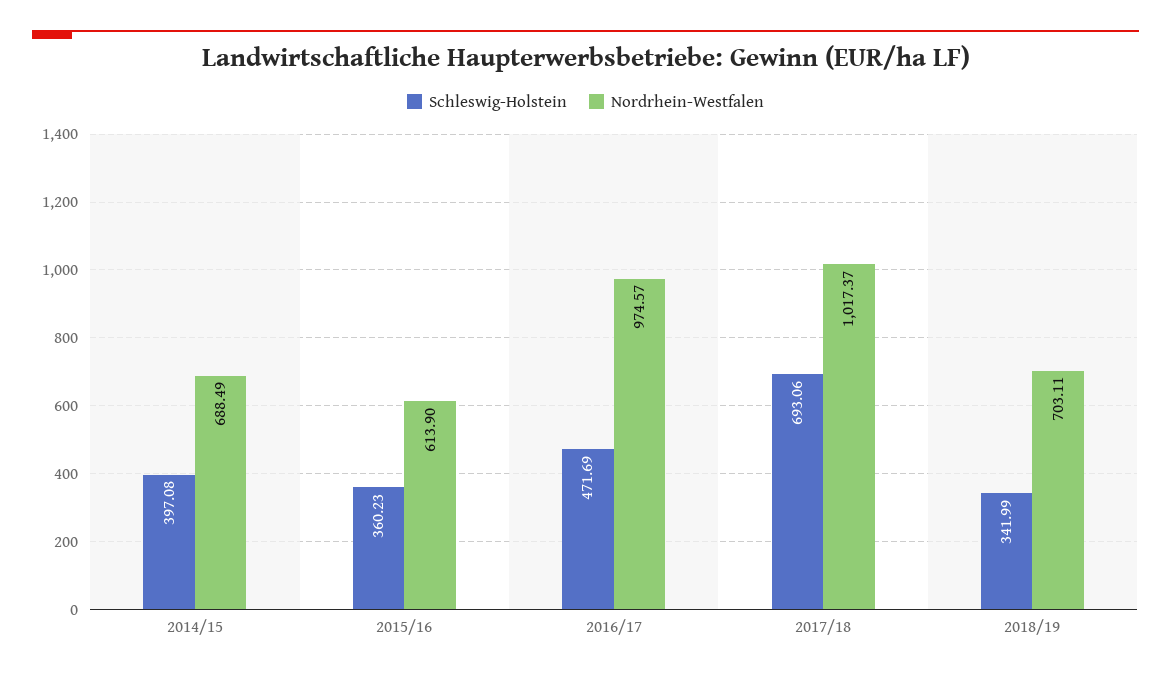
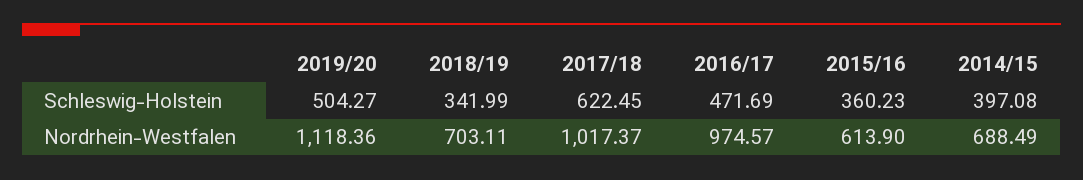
Schleswig-Holstein, 2017/18: 693.06 -> 622.45
Schleswig-Holstein, 2019/20: none -> 504.27
Nordrhein-Westfalen, 2019/20: none -> 1118.36

